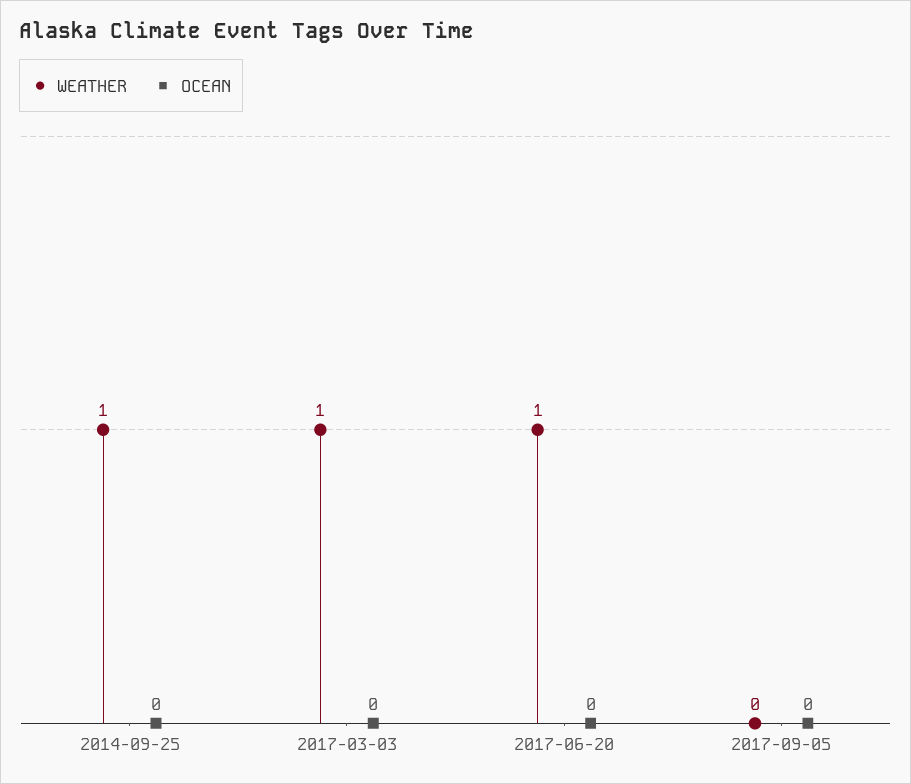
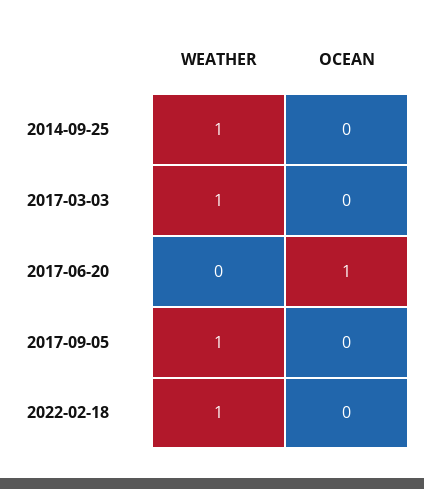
WEATHER, 2017-06-20: 1 -> 0
OCEAN, 2017-06-20: 0 -> 1
WEATHER, 2017-09-05: 0 -> 1
WEATHER, 2022-02-18: none -> 1
OCEAN, 2022-02-18: none -> 0

